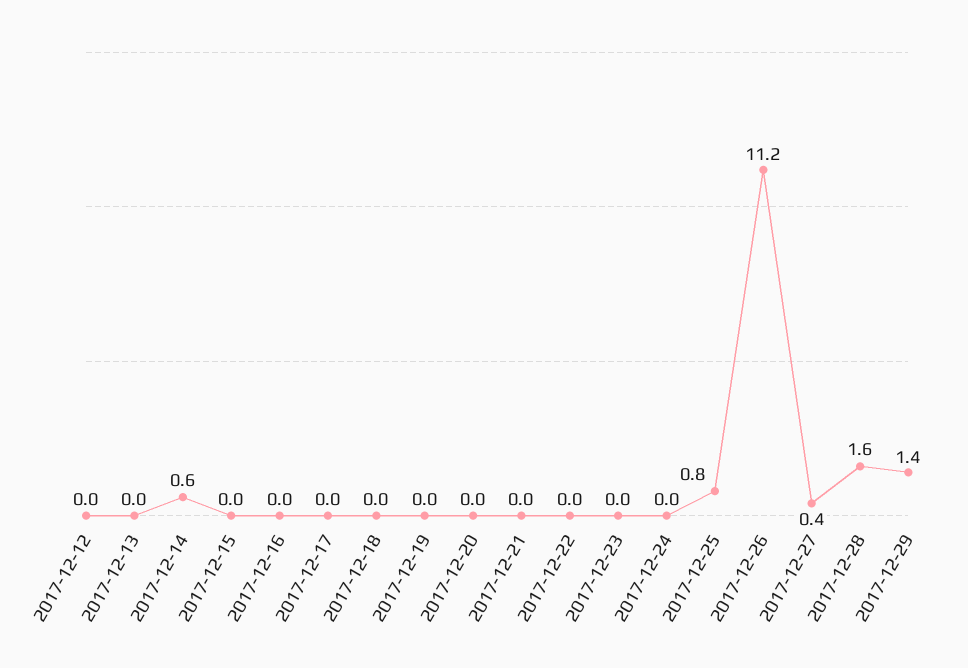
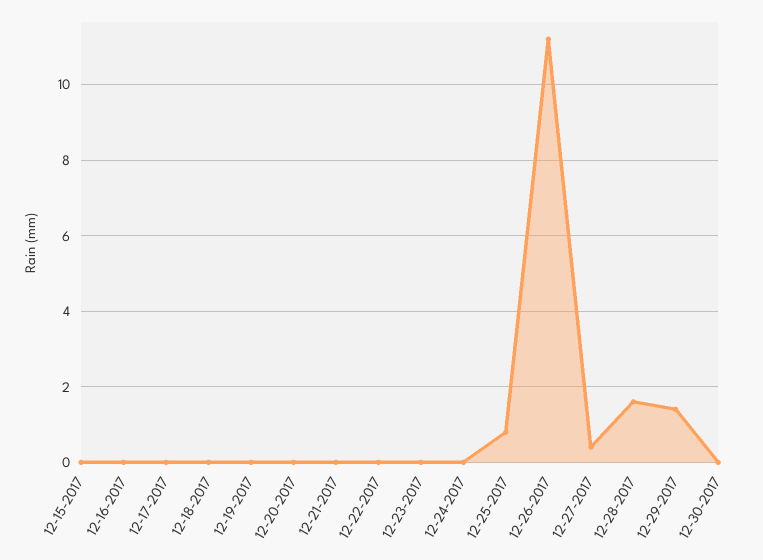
2017-12-12: 0 -> none
2017-12-13: 0 -> none
2017-12-14: 0.6 -> none
12-30-2017: none -> 0

